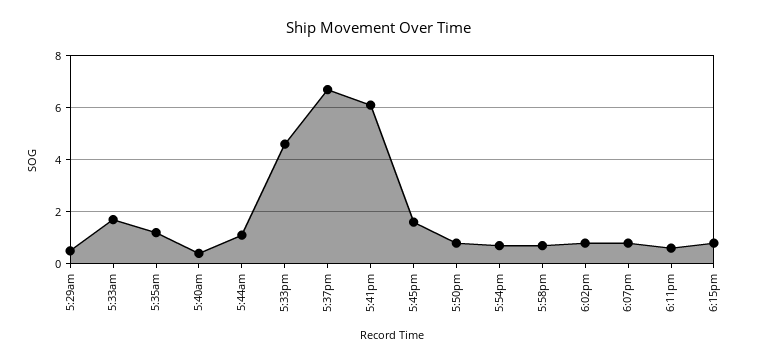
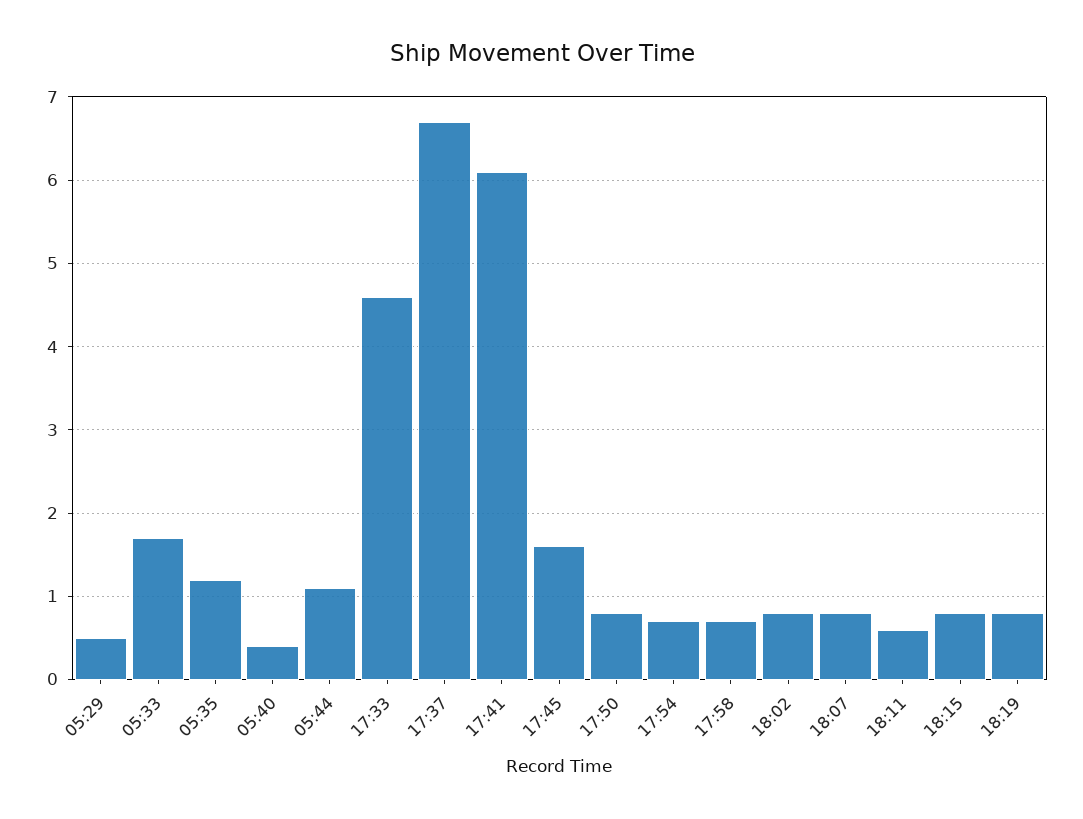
18:19: none -> 0.8

